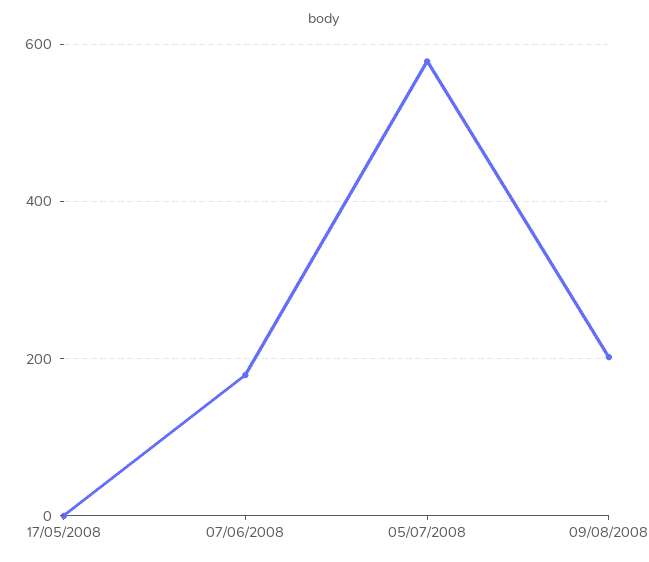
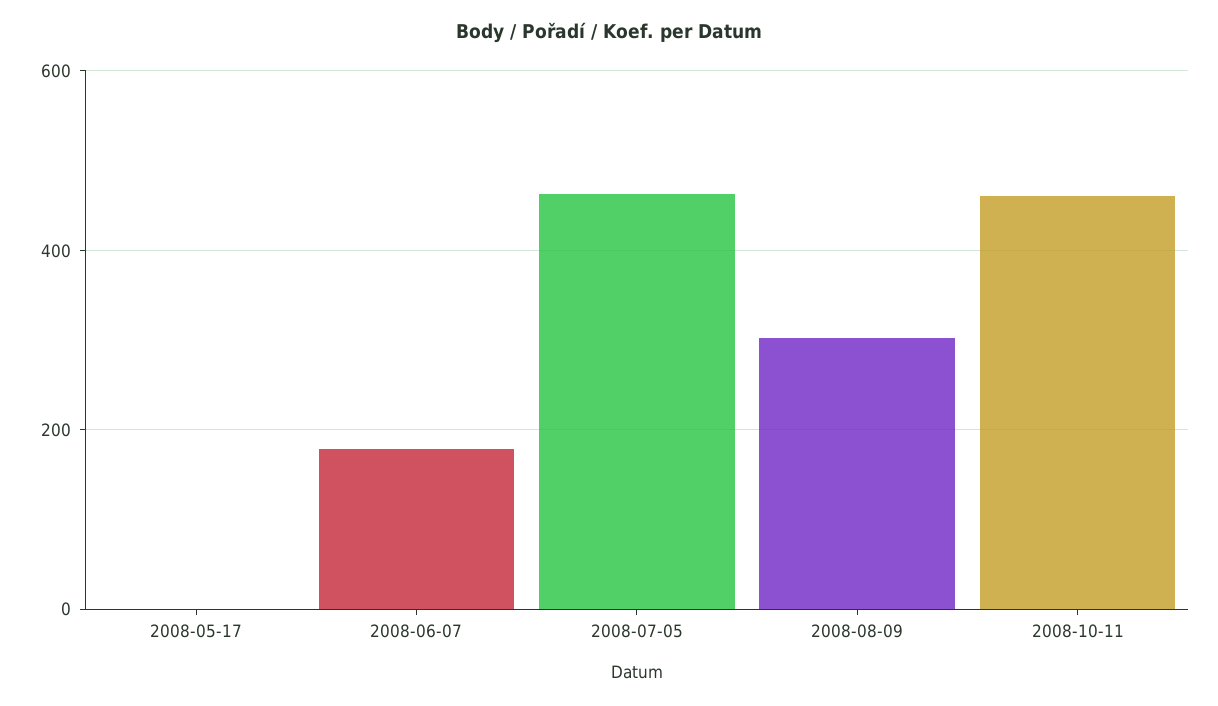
05/07/2008: 580 -> 460
09/08/2008: 200 -> 300
2008-10-11: none -> 460

